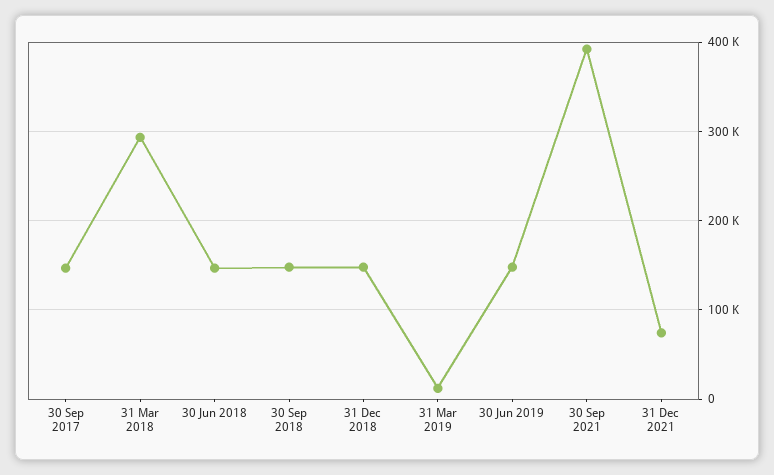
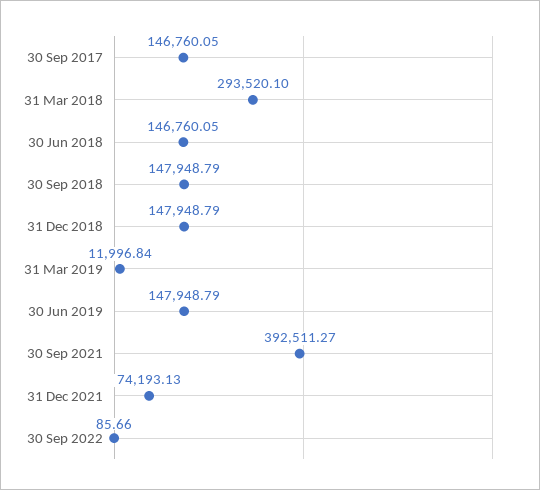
30 Sep 2022: none -> 85.66

